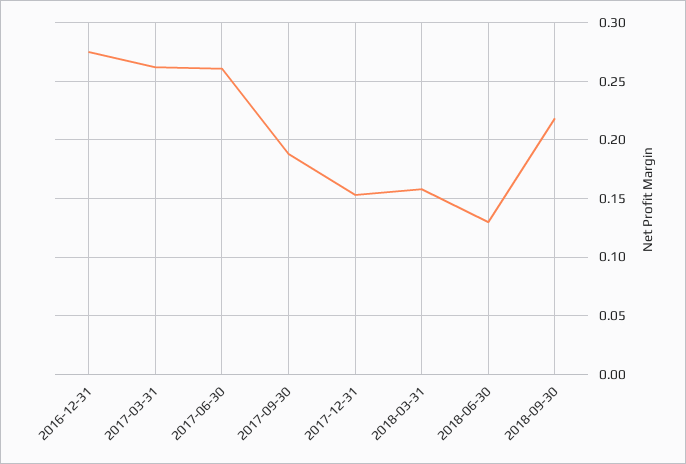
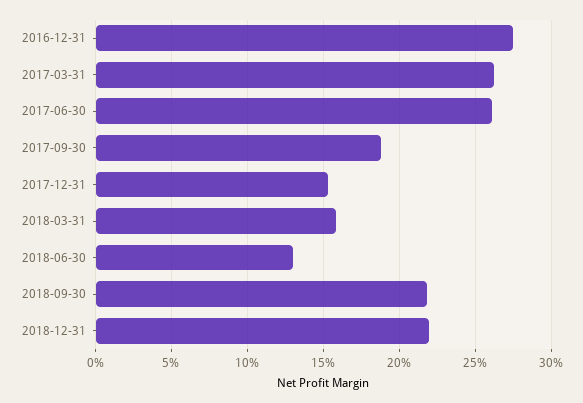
2018-12-31: none -> 0.22

